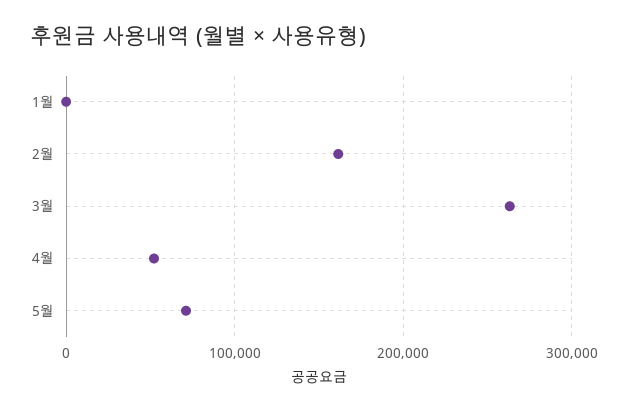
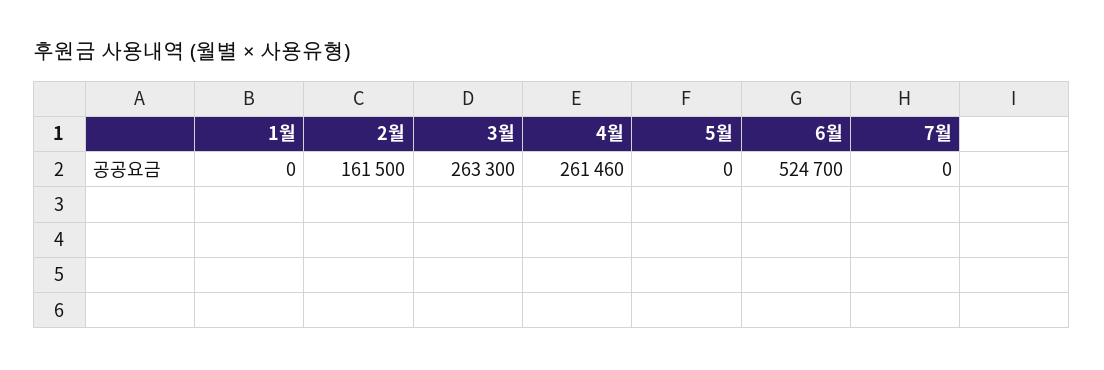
4월: 50000 -> 261460
5월: 70000 -> 0
6월: none -> 524700
7월: none -> 0

